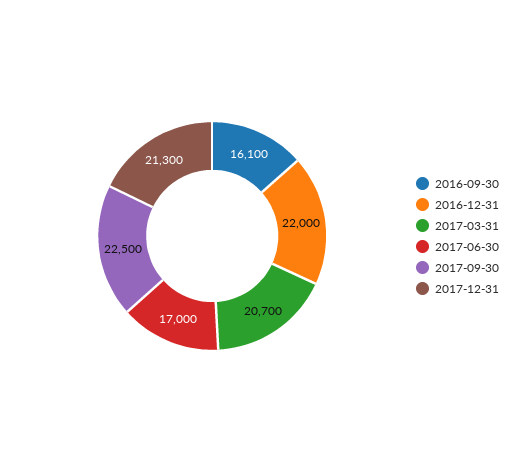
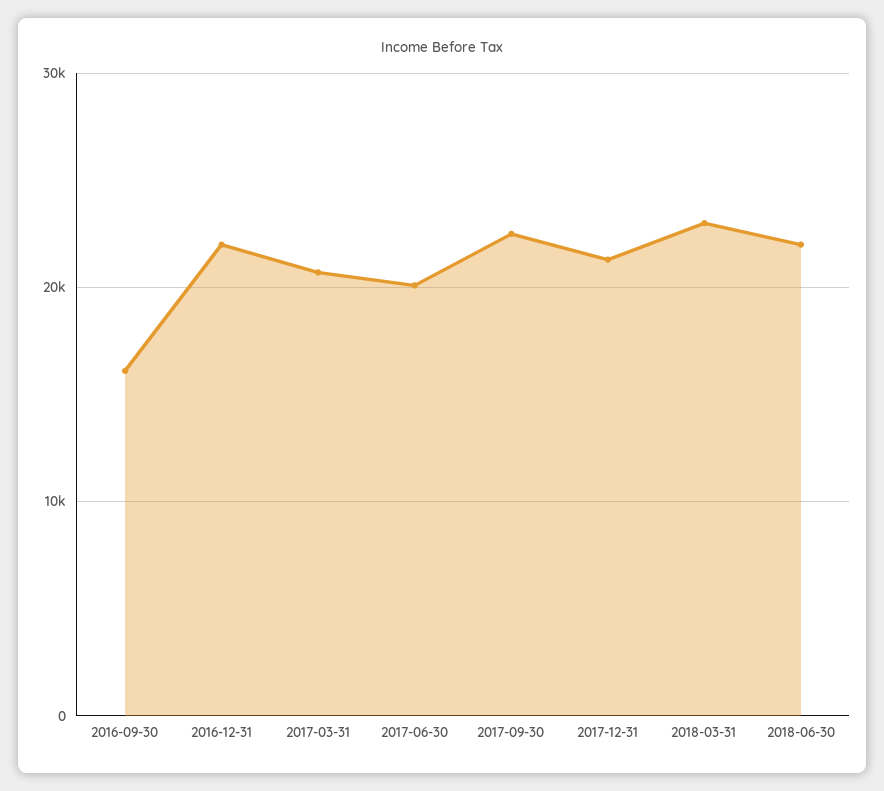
2017-06-30: 17000 -> 20000
2018-03-31: none -> 23000
2018-06-30: none -> 22000

